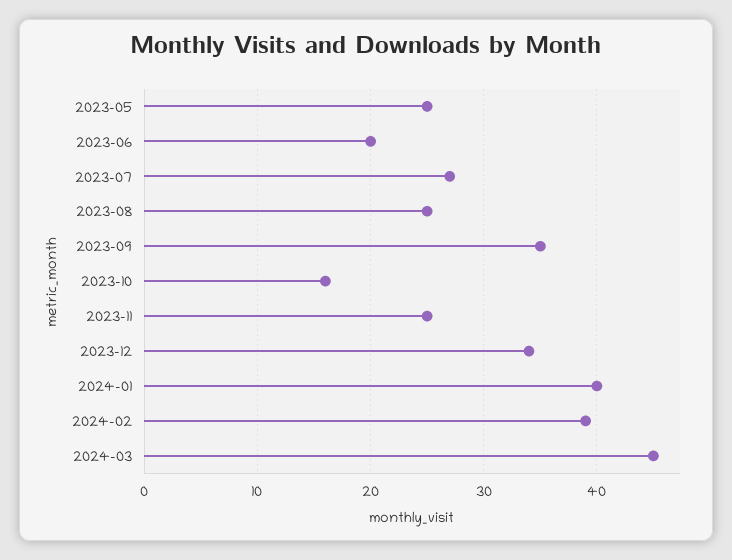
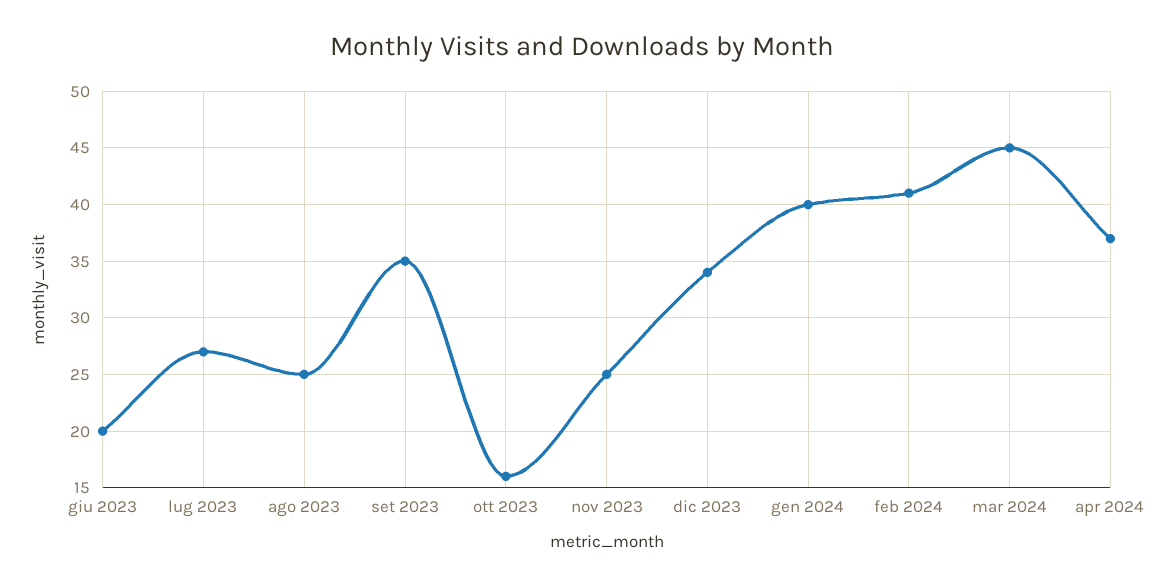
2023-05: 25 -> none
2024-02: 39 -> 41
apr 2024: none -> 37

